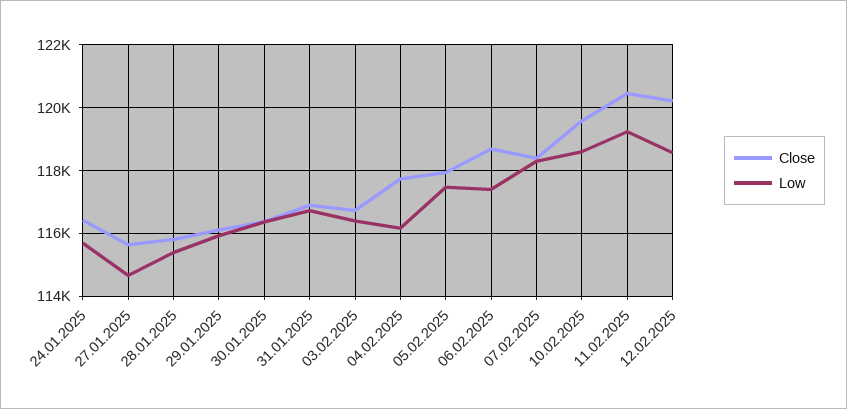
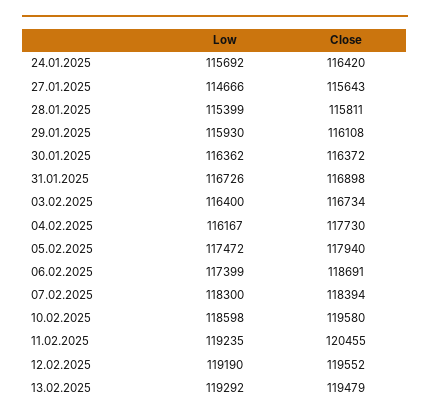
Close, 12.02.2025: 120200 -> 119552
Low, 12.02.2025: 118600 -> 119190
Low, 13.02.2025: none -> 119292
Close, 13.02.2025: none -> 119479

